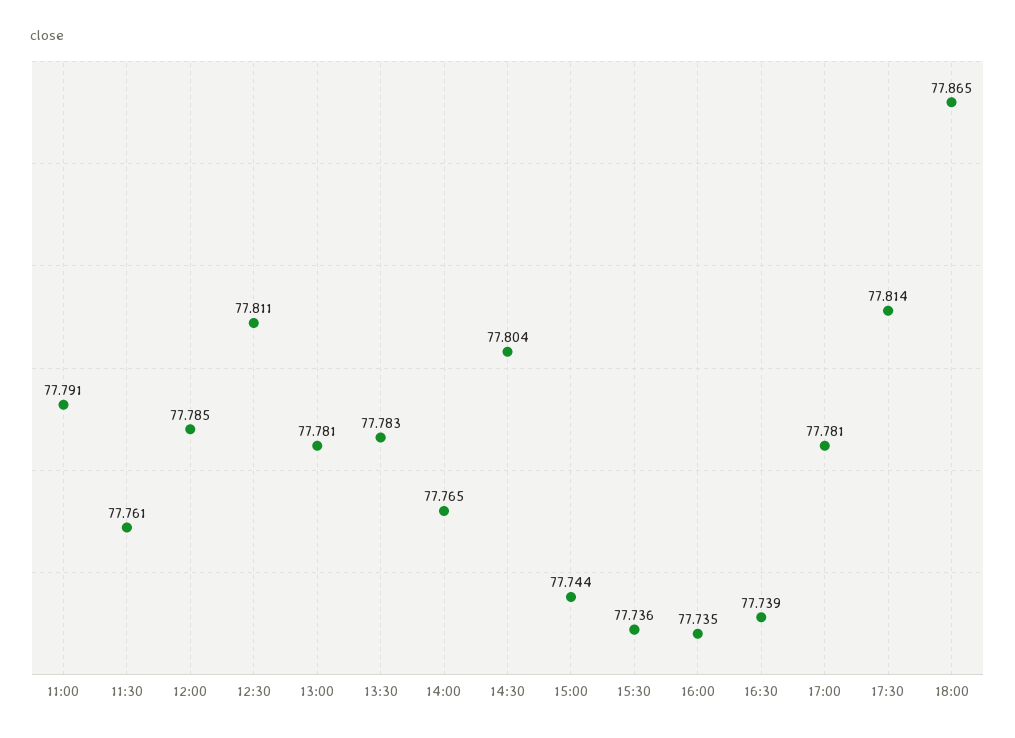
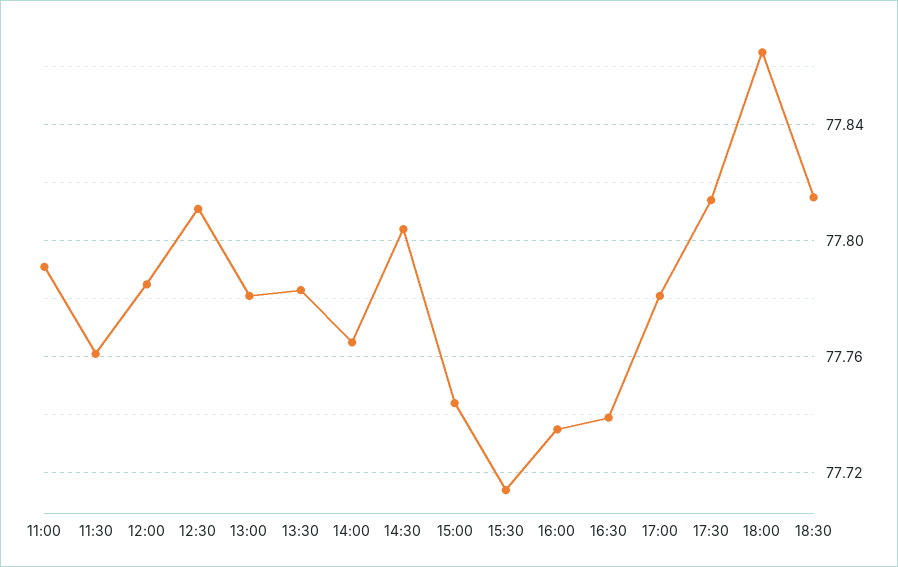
15:30: 77.736 -> 77.715
18:30: none -> 77.815

